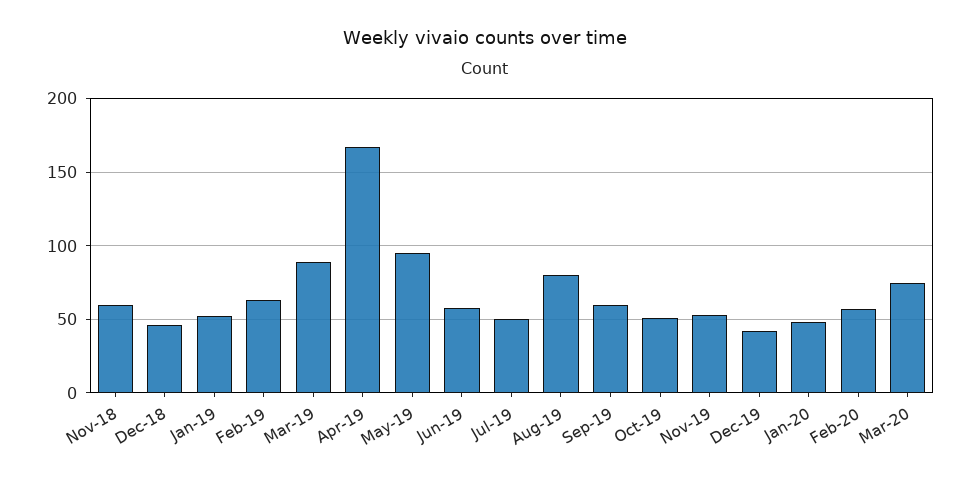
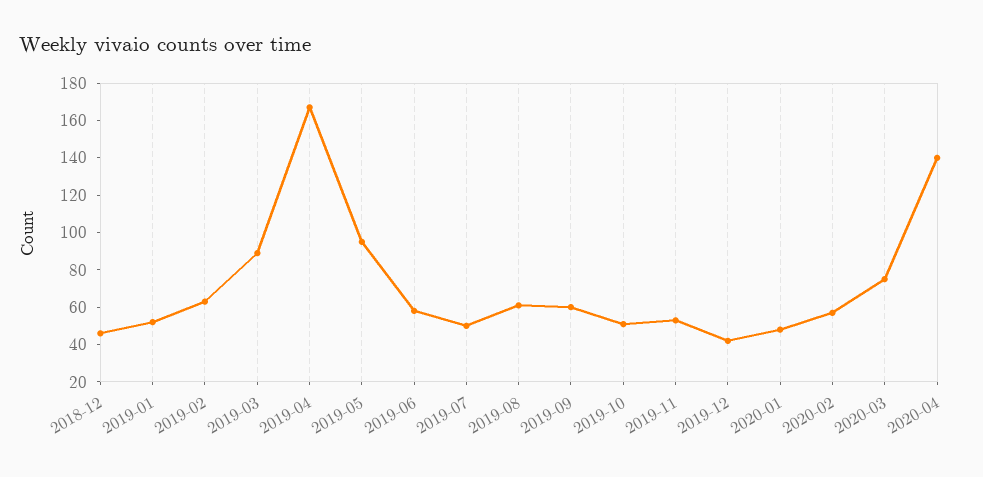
Nov-18: 60 -> none
Aug-19: 80 -> 60
2020-04: none -> 140

